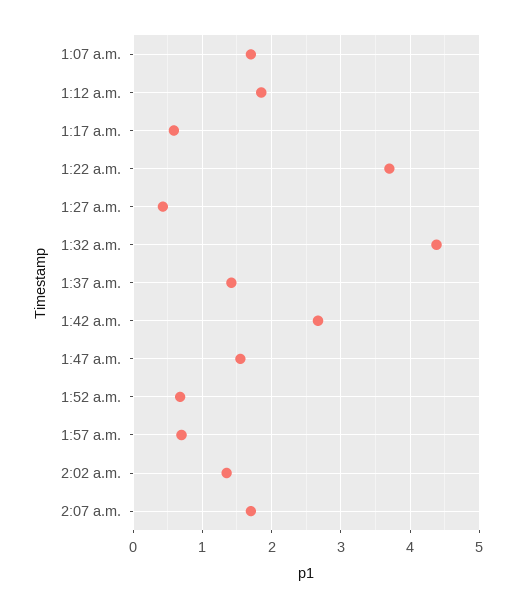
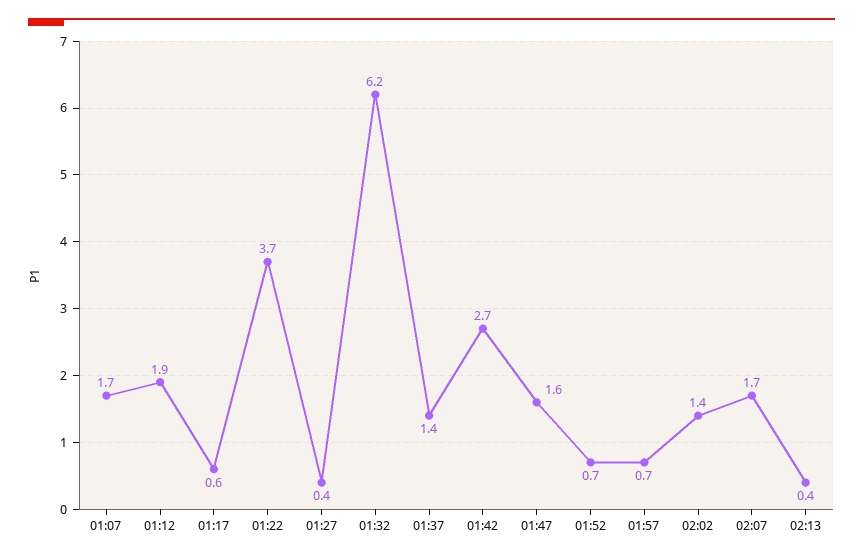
1:32 a.m.: 4.4 -> 6.2
02:13: none -> 0.4

